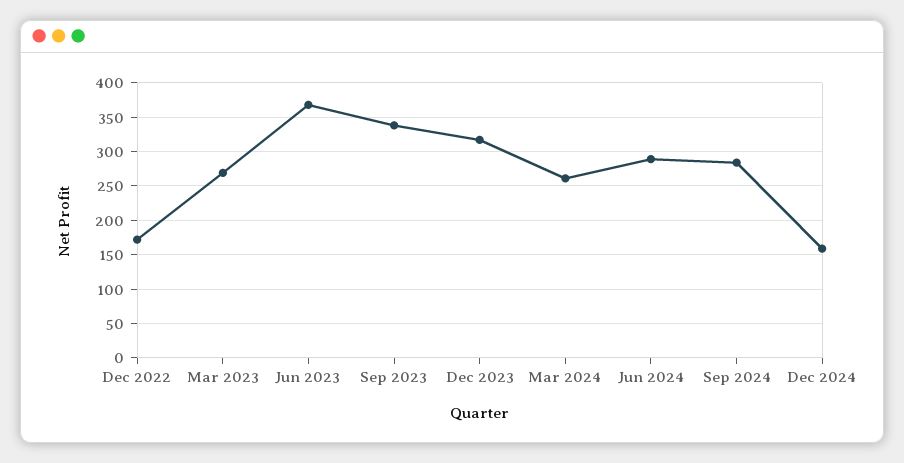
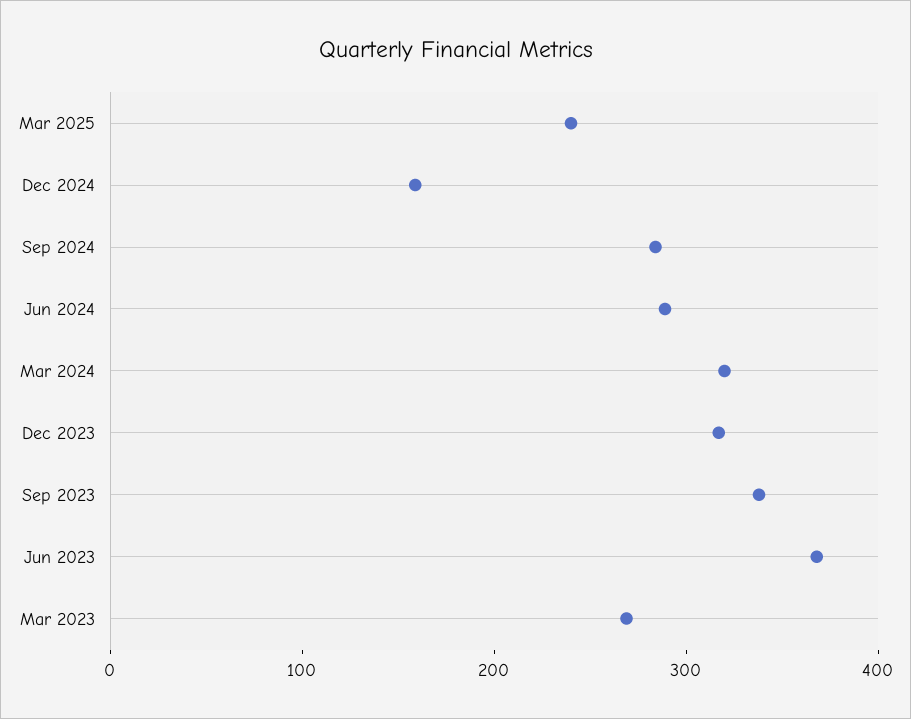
Dec 2022: 170 -> none
Mar 2024: 260 -> 320
Mar 2025: none -> 240

